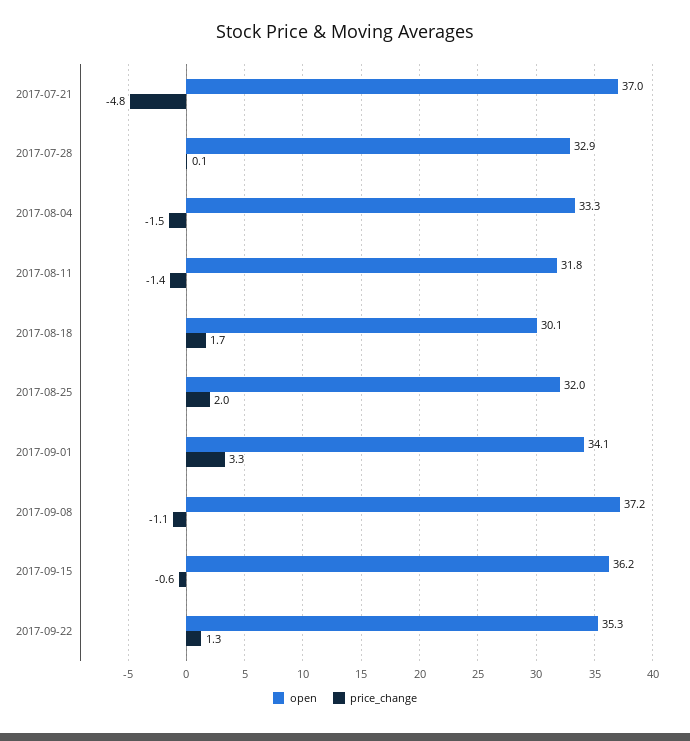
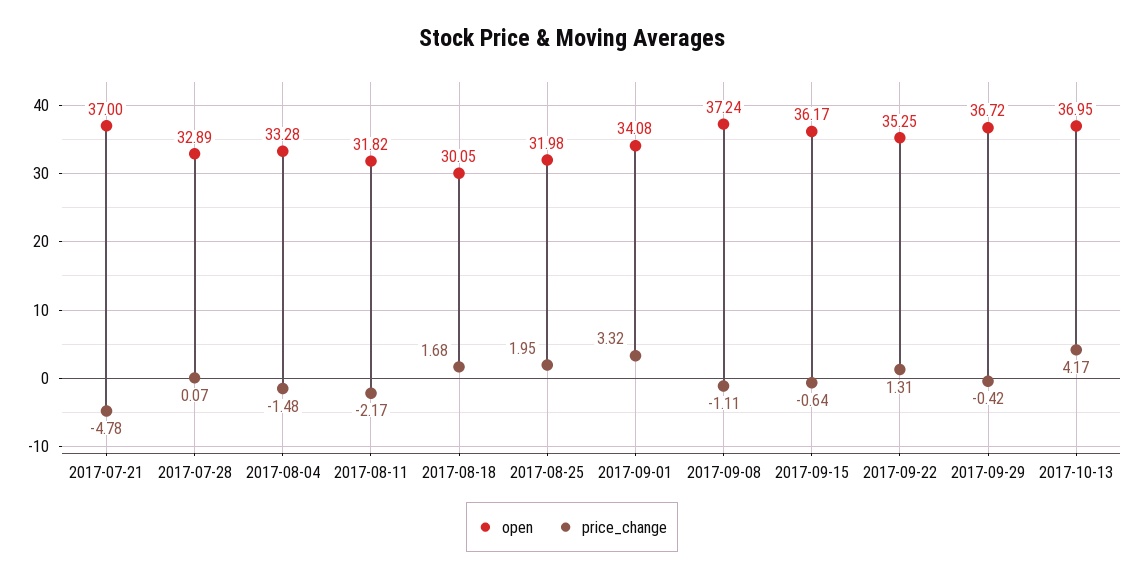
price_change, 2017-08-11: -1.4 -> -2.17
open, 2017-09-29: none -> 36.72
price_change, 2017-09-29: none -> -0.42
open, 2017-10-13: none -> 36.95
price_change, 2017-10-13: none -> 4.17

